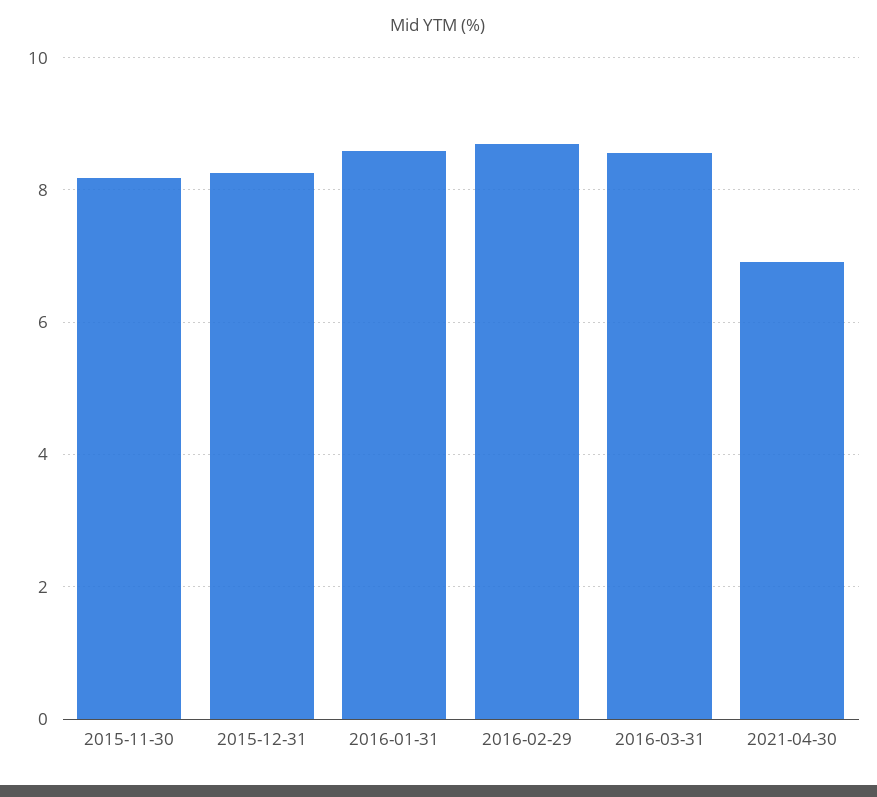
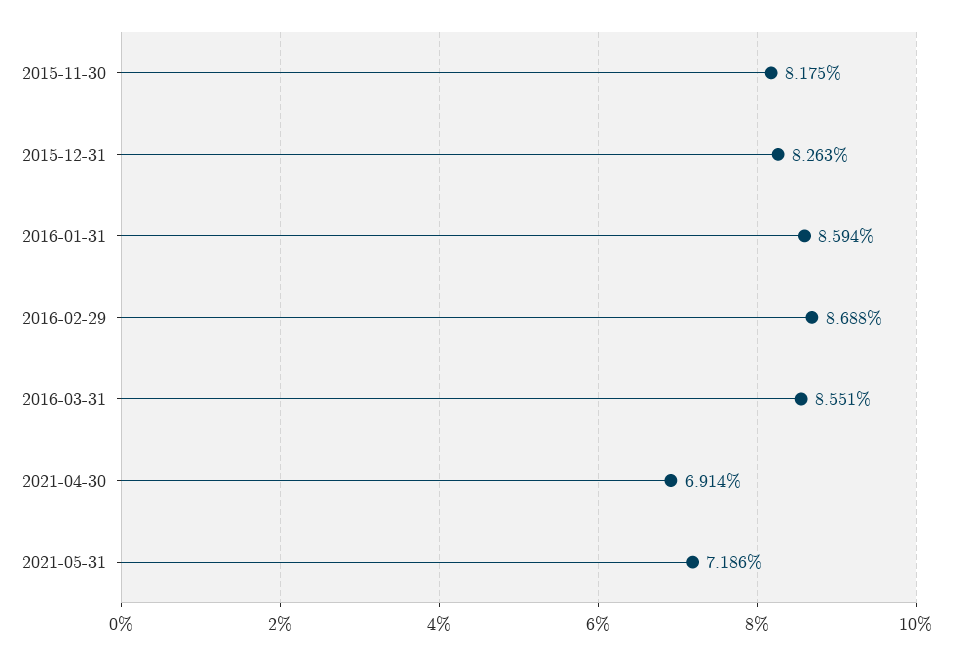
2021-05-31: none -> 7.186

